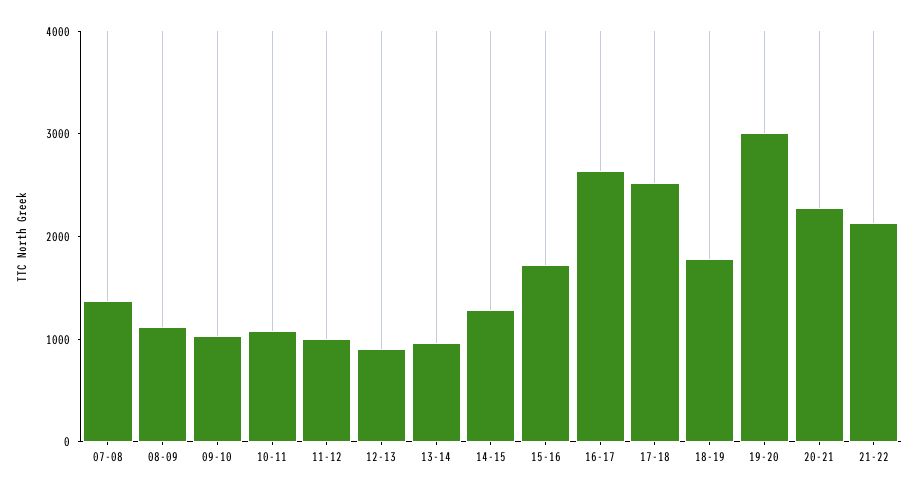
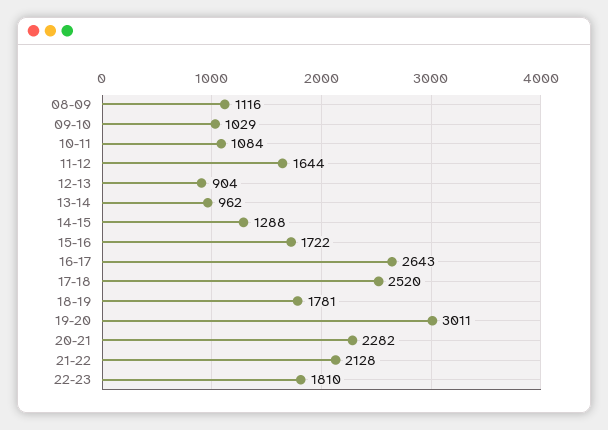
07-08: 1400 -> none
11-12: 1000 -> 1644
22-23: none -> 1810

